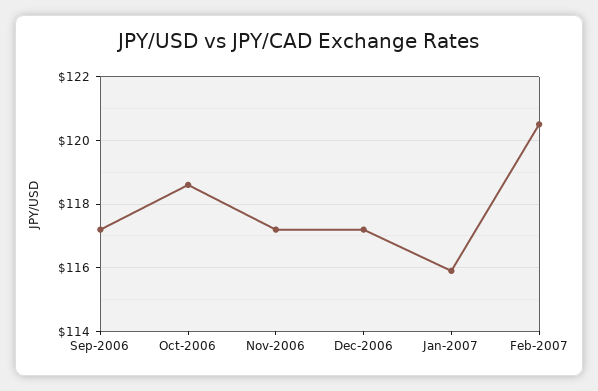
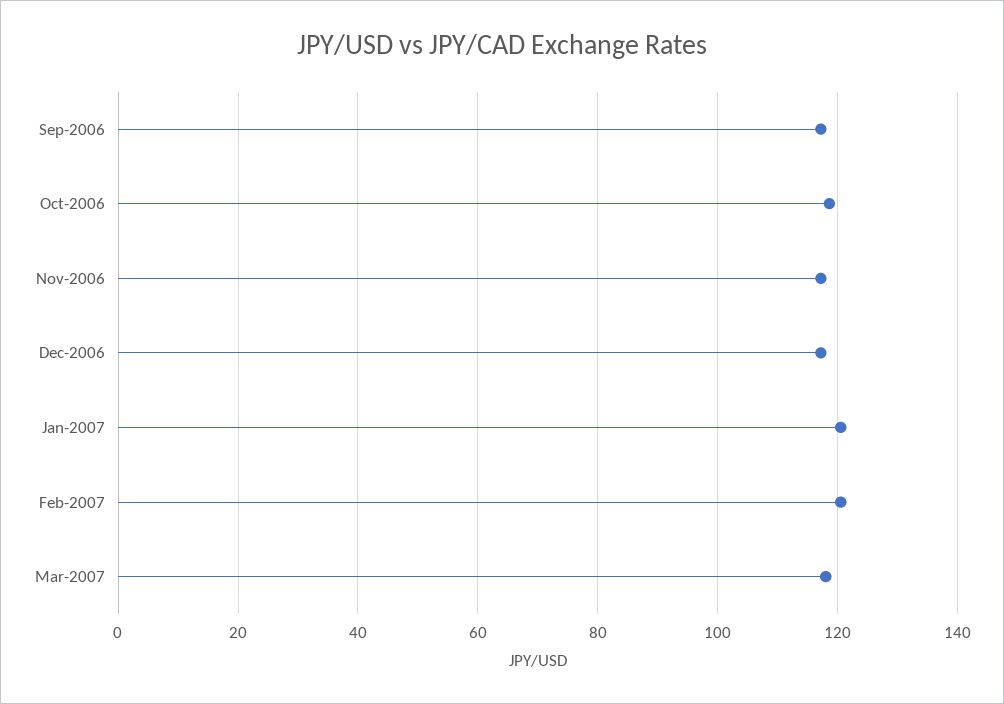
Jan-2007: 116 -> 120
Mar-2007: none -> 118

